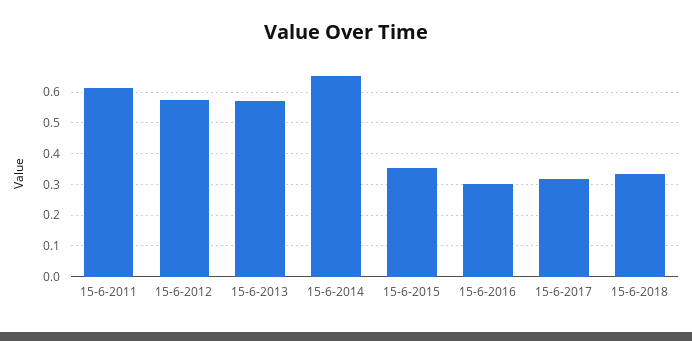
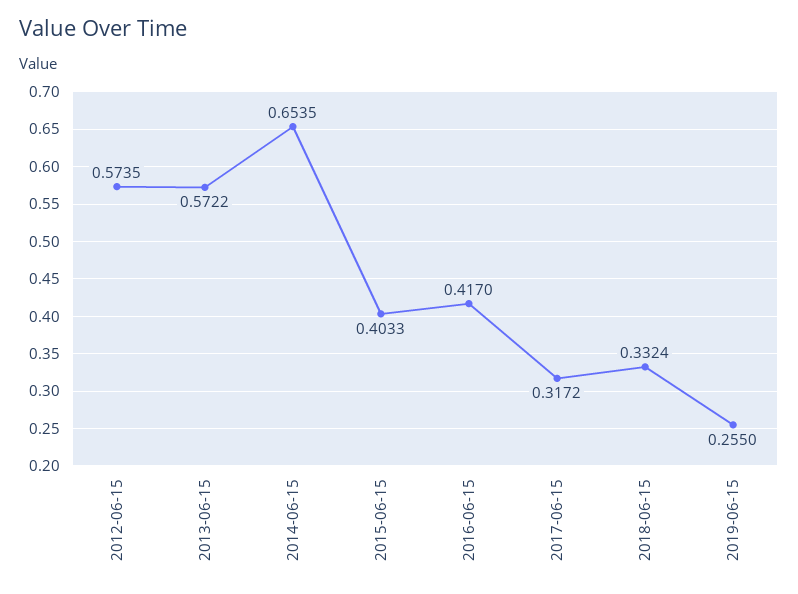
15-6-2011: 0.62 -> none
15-6-2015: 0.36 -> 0.4033
15-6-2016: 0.3 -> 0.417
2019-06-15: none -> 0.255

